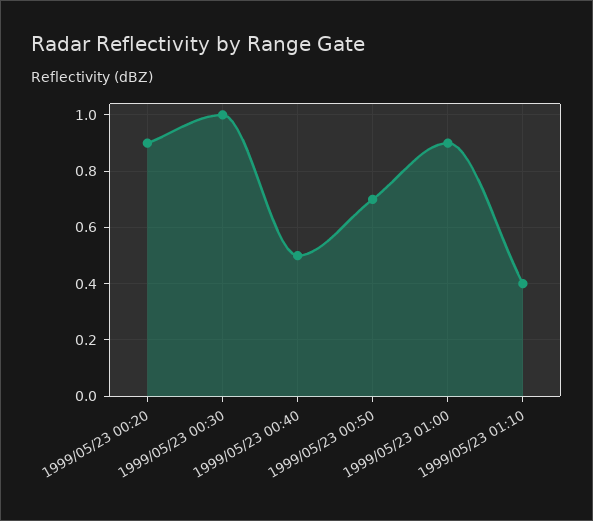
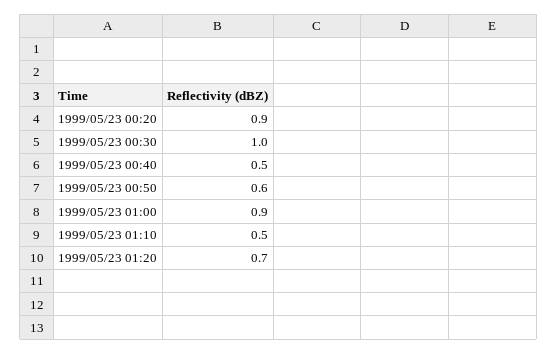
1999/05/23 00:50: 0.7 -> 0.6
1999/05/23 01:10: 0.4 -> 0.5
1999/05/23 01:20: none -> 0.7

